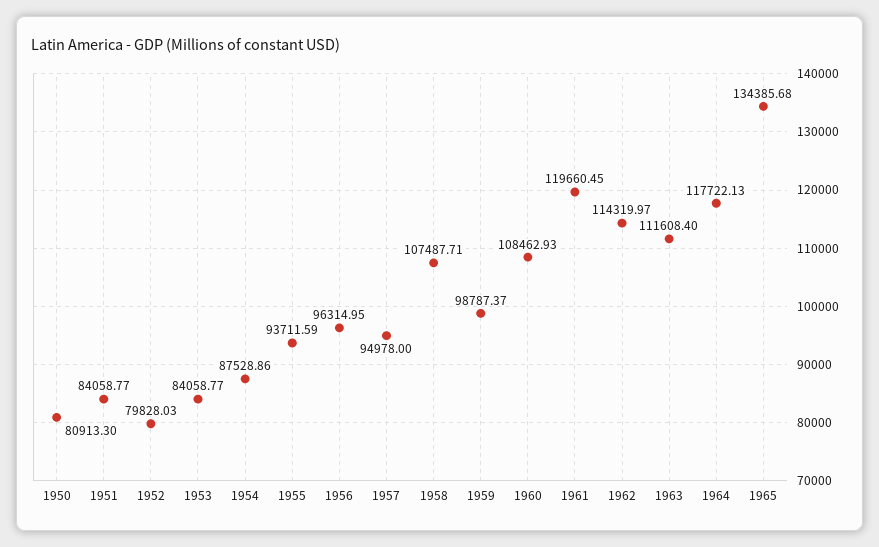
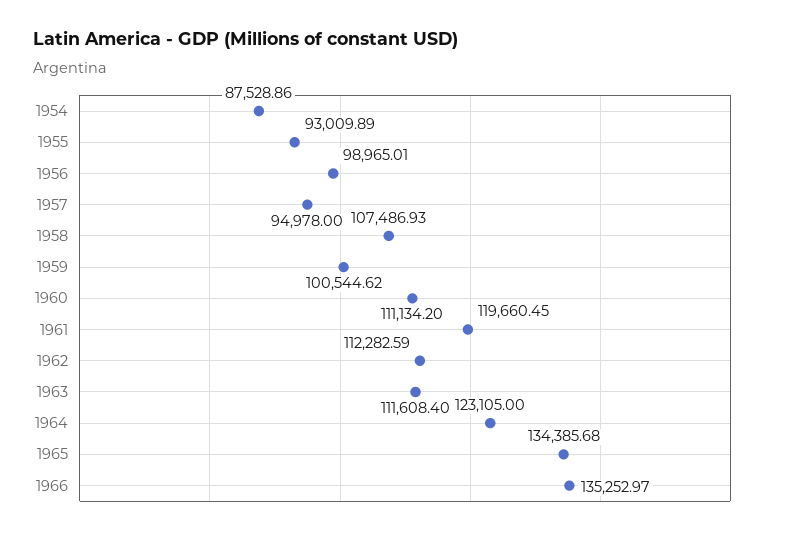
1950: 80913.3 -> none
1951: 84058.77 -> none
1952: 79828.03 -> none
1953: 84058.77 -> none
1955: 93711.59 -> 93009.89
1956: 96314.95 -> 98965.01
1958: 107487.71 -> 107486.93
1959: 98787.37 -> 100544.62
1960: 108462.93 -> 111134.2
1962: 114319.97 -> 112282.59
1964: 117722.13 -> 123105
1966: none -> 135252.97

